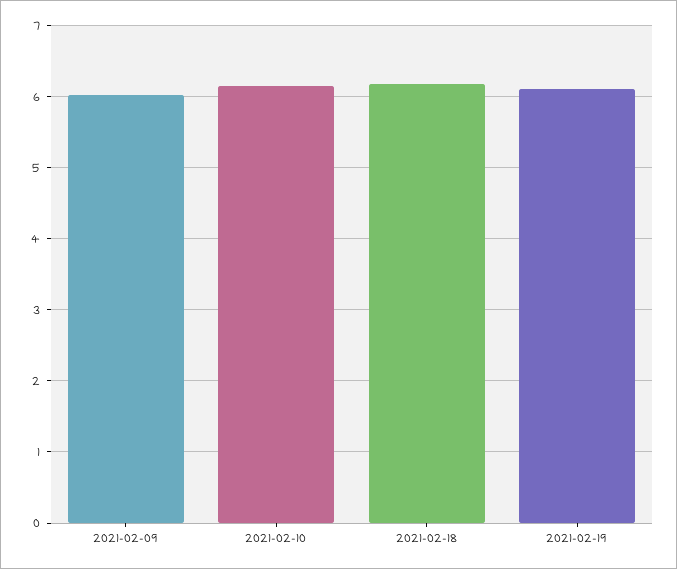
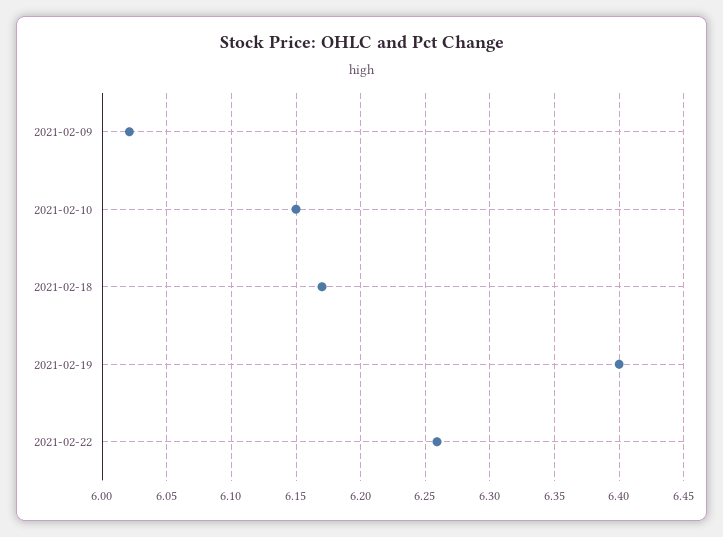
2021-02-19: 6.1 -> 6.4
2021-02-22: none -> 6.26

